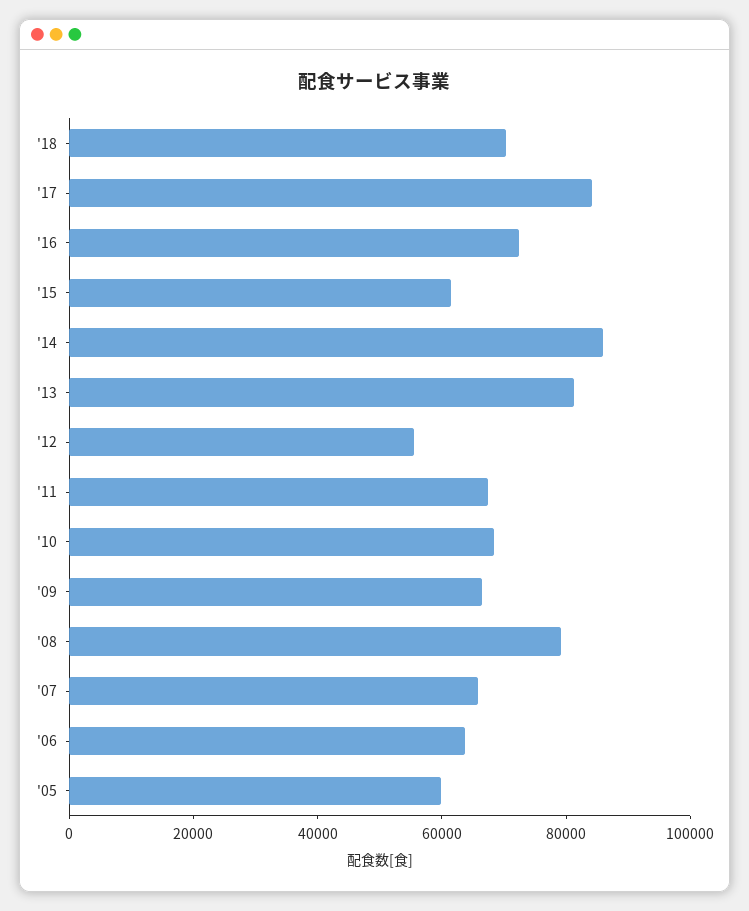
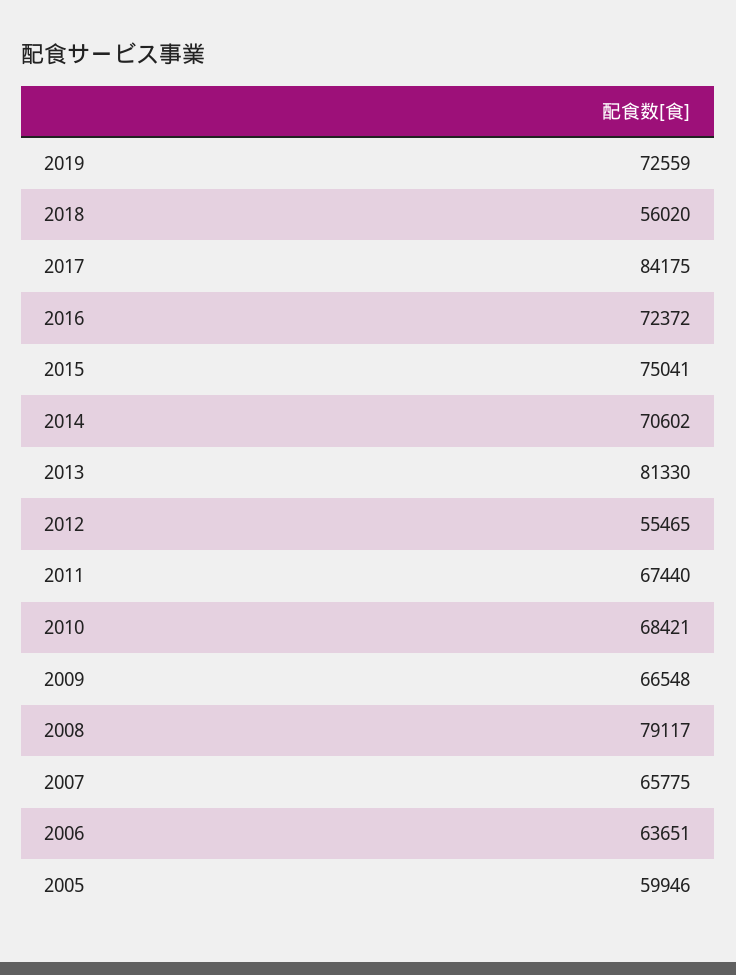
'18: 70000 -> 56020
'15: 60000 -> 75041
'14: 85000 -> 70602
2019: none -> 72559

